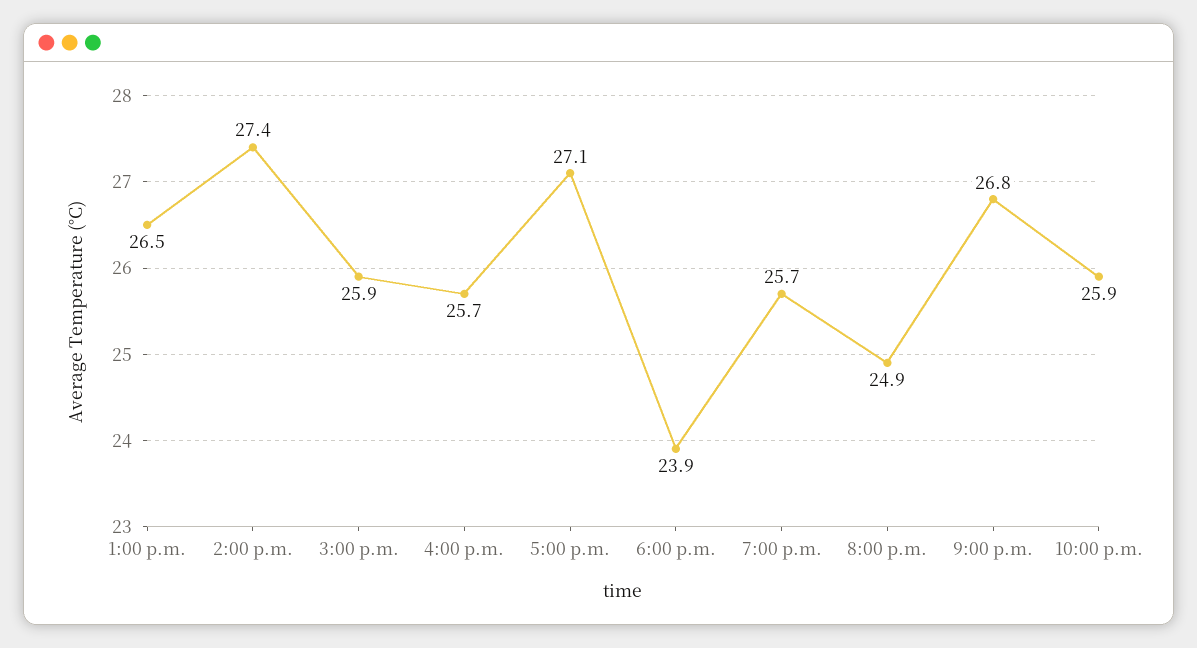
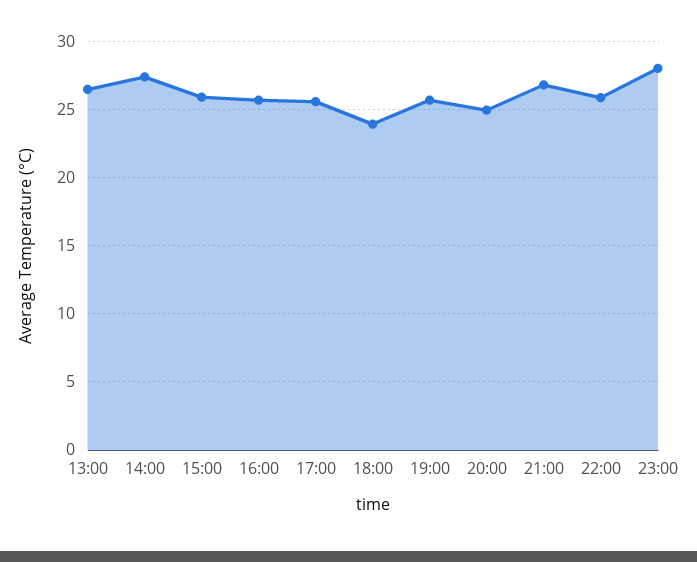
5:00 p.m.: 27.1 -> 25.5
23:00: none -> 28

